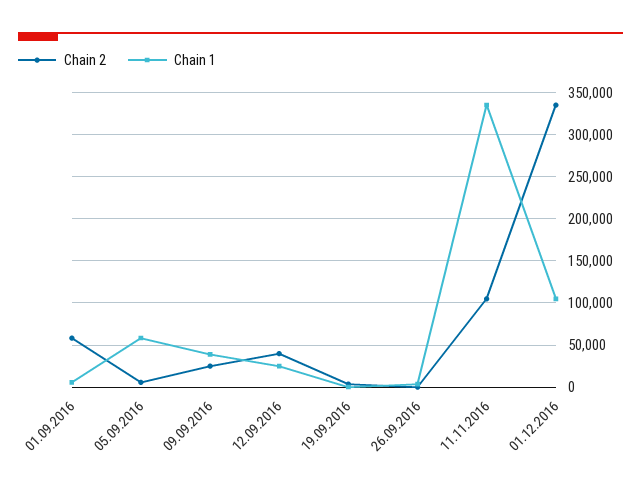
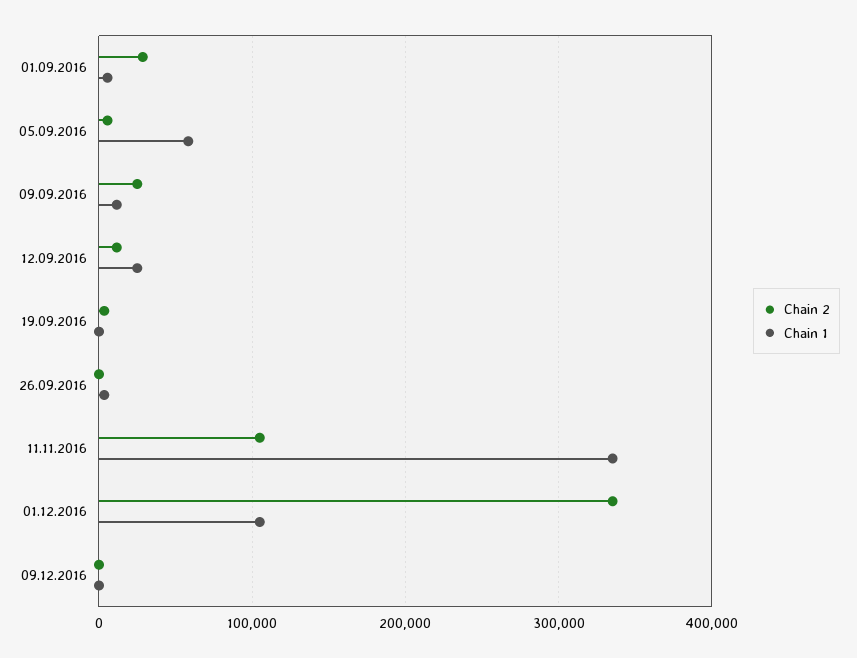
Chain 2, 01.09.2016: 60000 -> 30000
Chain 1, 09.09.2016: 40000 -> 10000
Chain 2, 12.09.2016: 40000 -> 10000
Chain 2, 09.12.2016: none -> 0
Chain 1, 09.12.2016: none -> 0

